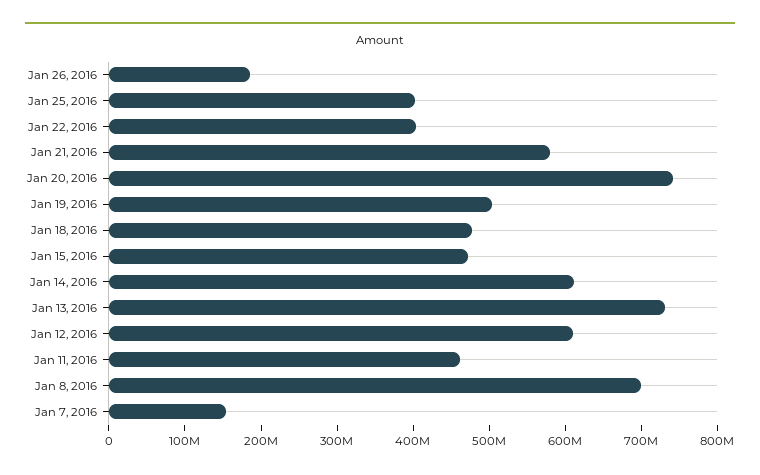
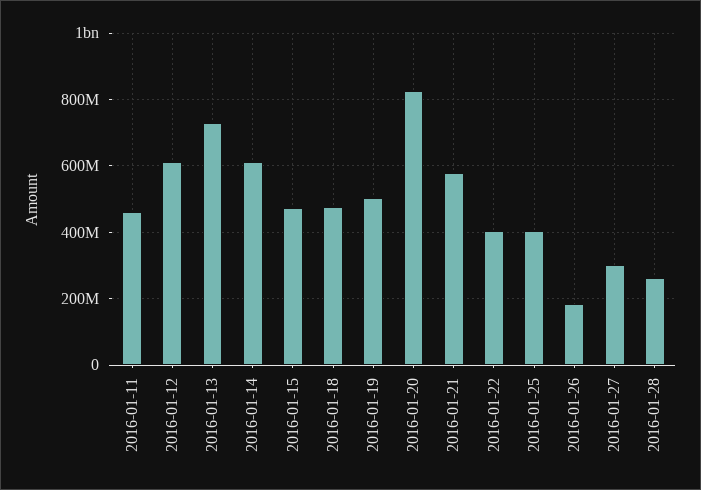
Jan 20, 2016: 740000000 -> 820000000
Jan 8, 2016: 700000000 -> none
Jan 7, 2016: 160000000 -> none
2016-01-27: none -> 300000000
2016-01-28: none -> 260000000

